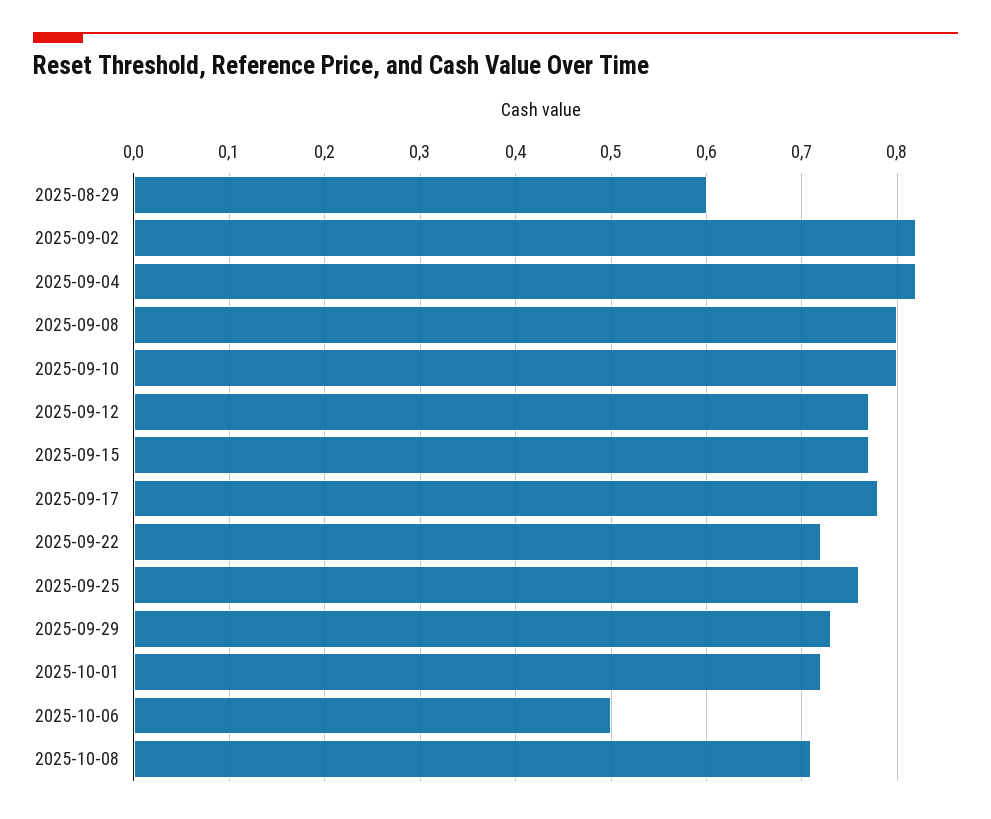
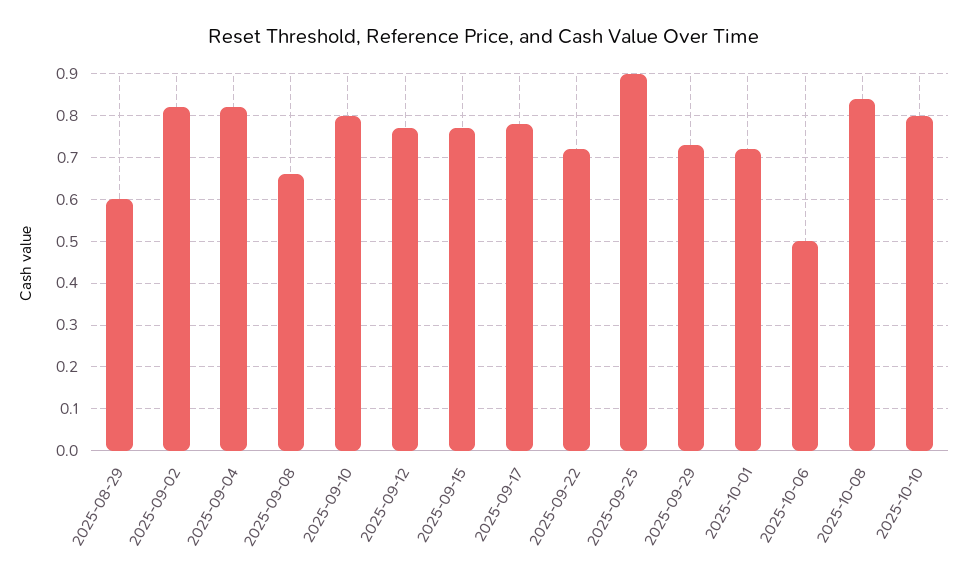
2025-09-08: 0.8 -> 0.65
2025-09-25: 0.76 -> 0.9
2025-10-08: 0.71 -> 0.85
2025-10-10: none -> 0.8

